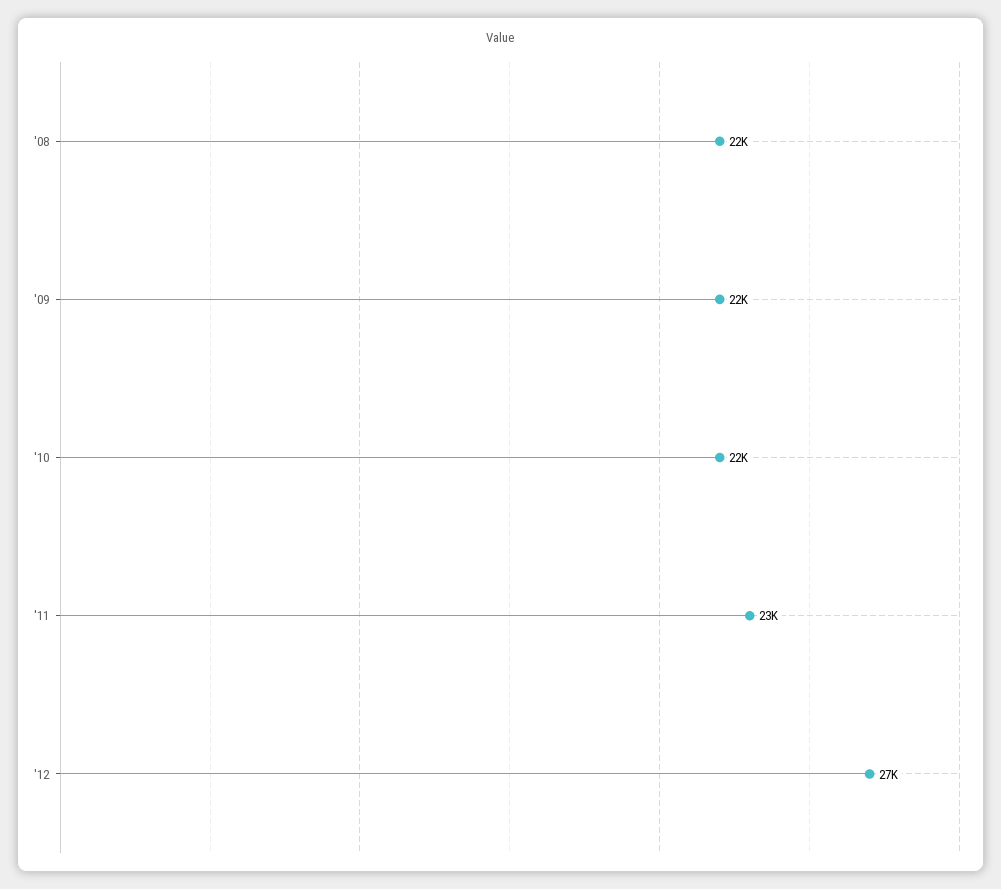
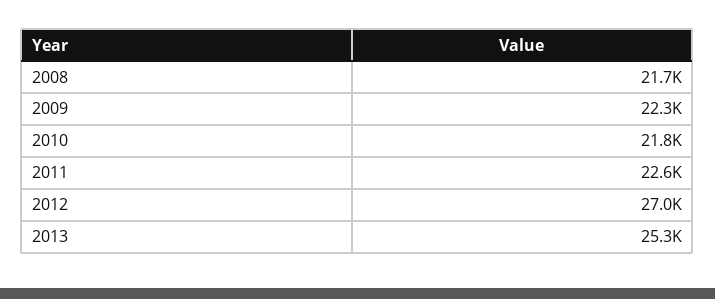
2013: none -> 25300

